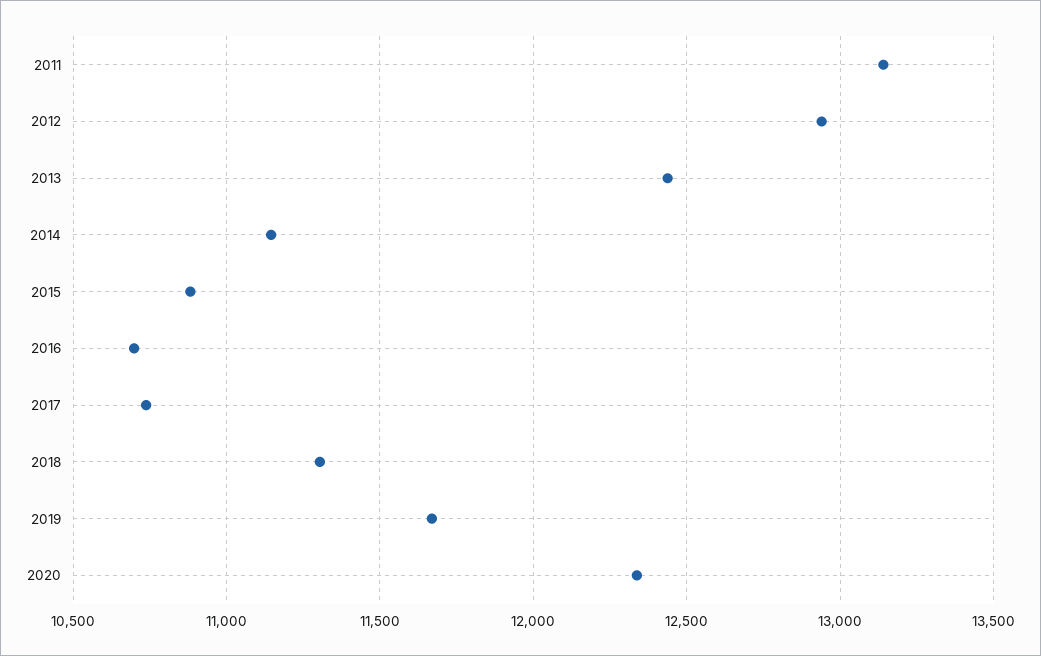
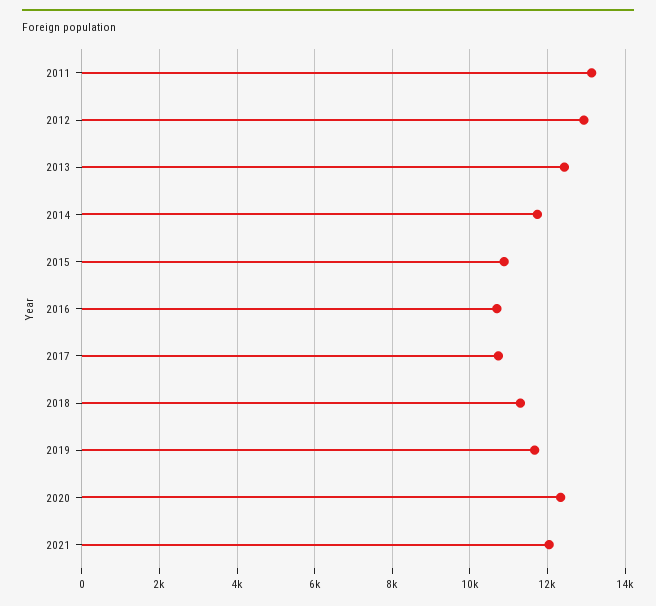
2014: 11150 -> 11800
2021: none -> 12000

